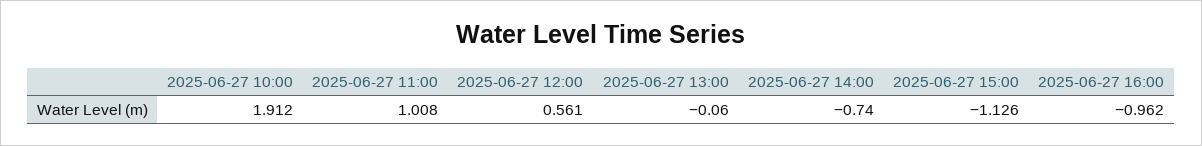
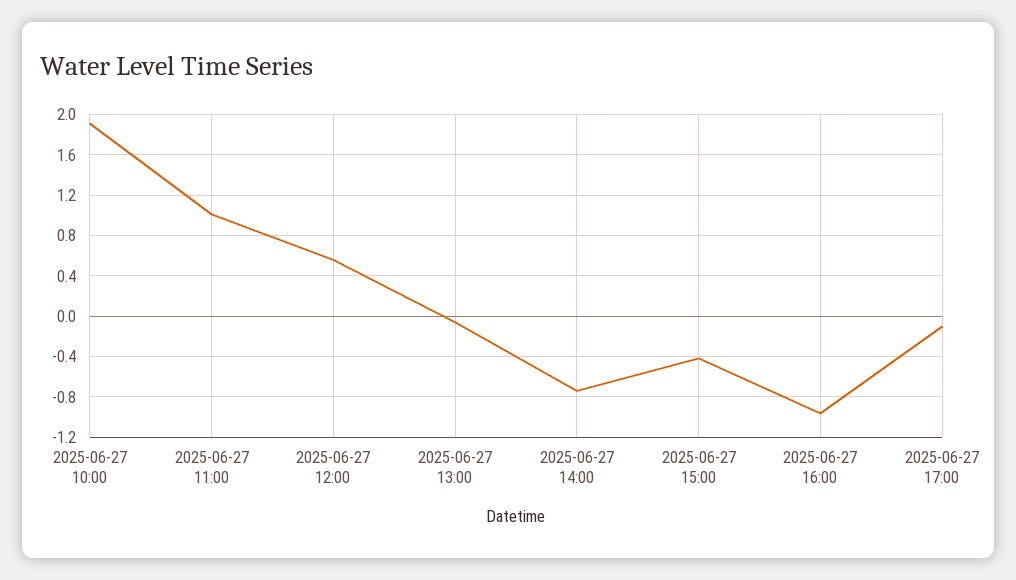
2025-06-27 15:00: -1.126 -> -0.4
2025-06-27 17:00: none -> -0.1

